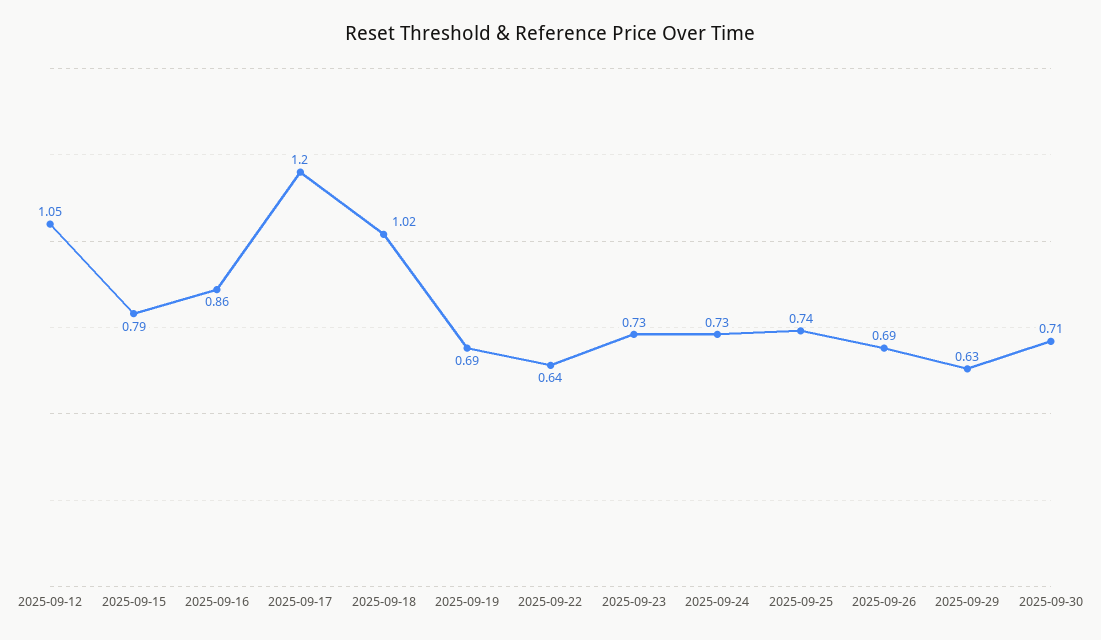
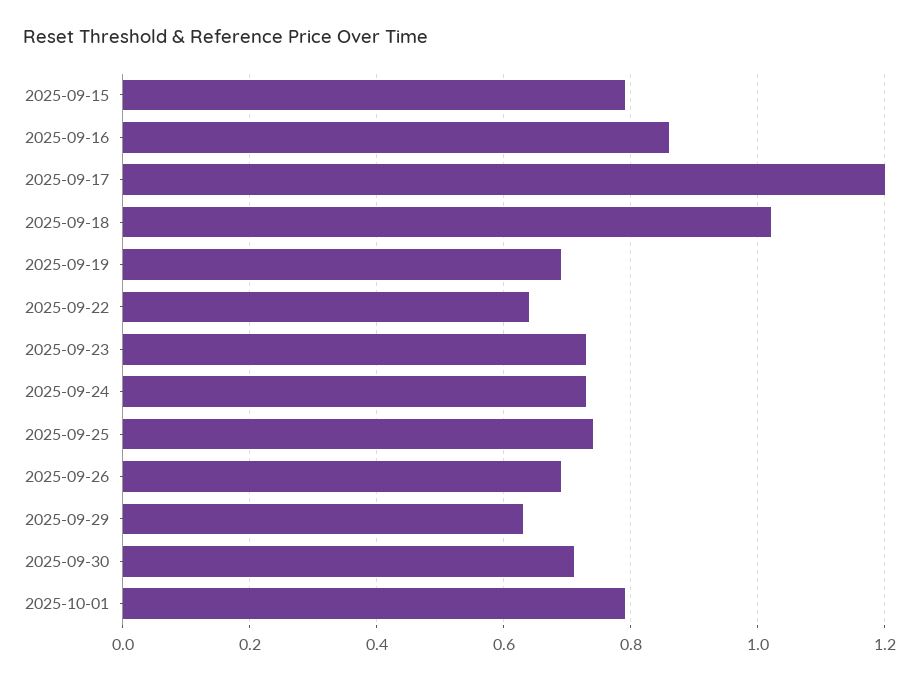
2025-09-12: 1.05 -> none
2025-10-01: none -> 0.8

